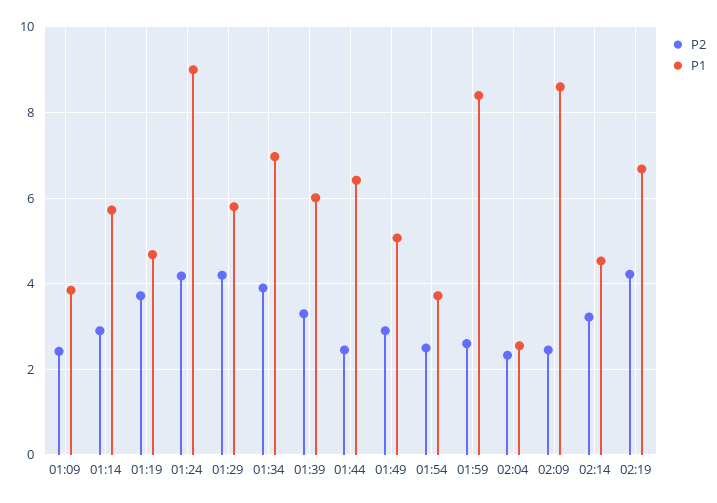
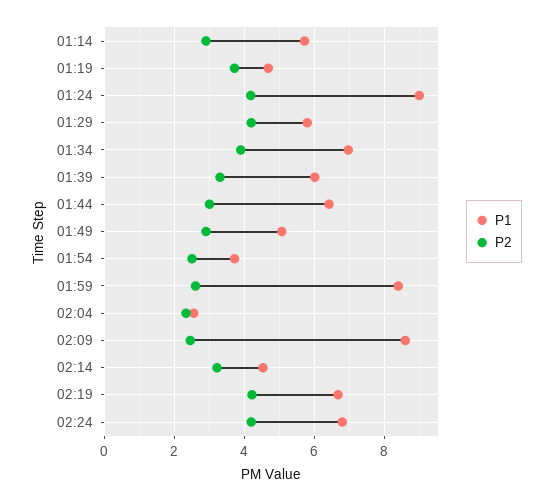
P2, 01:09: 2.4 -> none
P1, 01:09: 3.8 -> none
P2, 01:44: 2.4 -> 3
P1, 02:24: none -> 6.8
P2, 02:24: none -> 4.2

